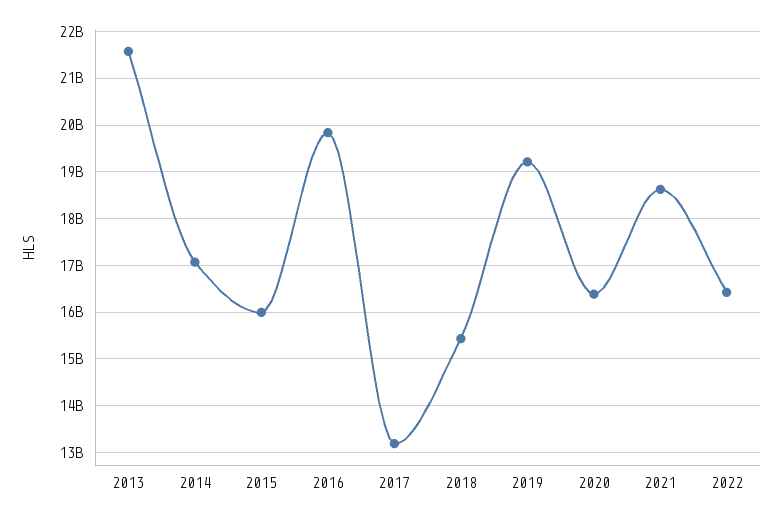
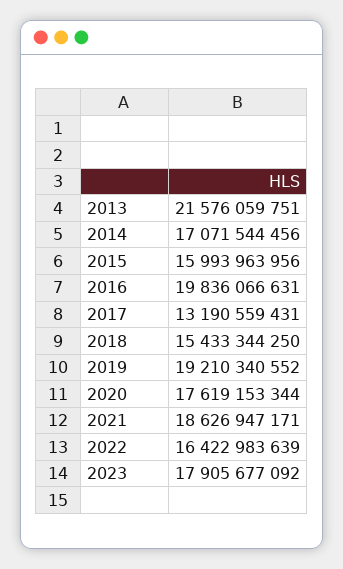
2020: 16400000000 -> 17619153344
2023: none -> 17905677092

